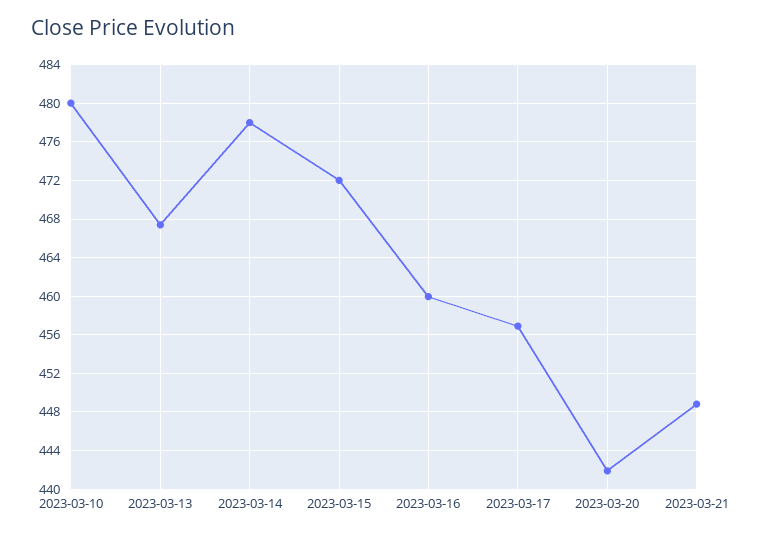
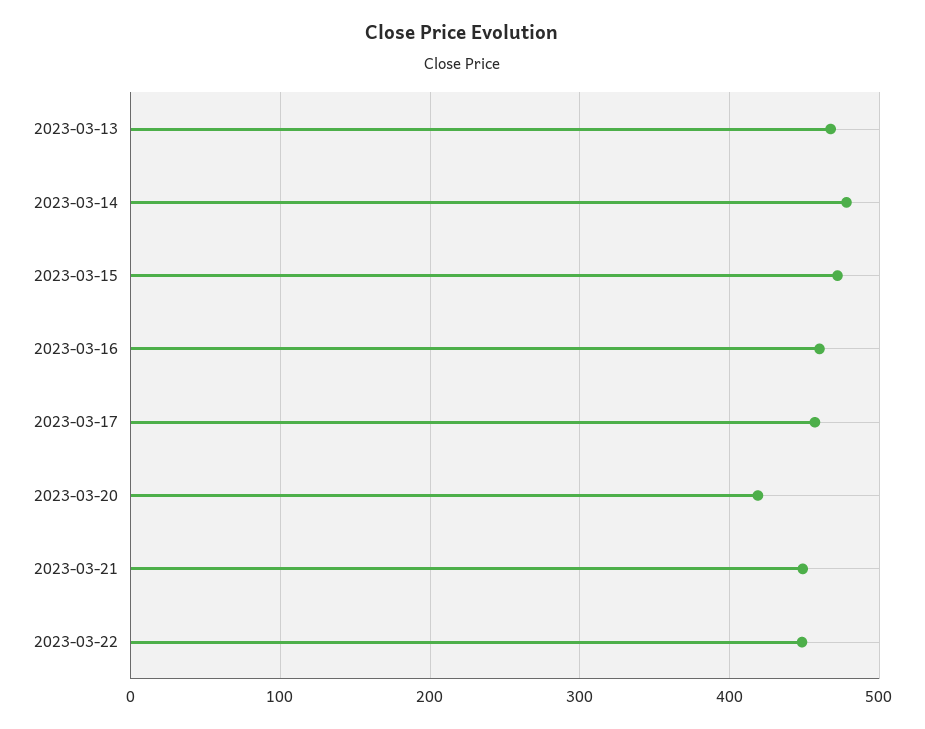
2023-03-10: 480 -> none
2023-03-20: 442 -> 420
2023-03-22: none -> 450

